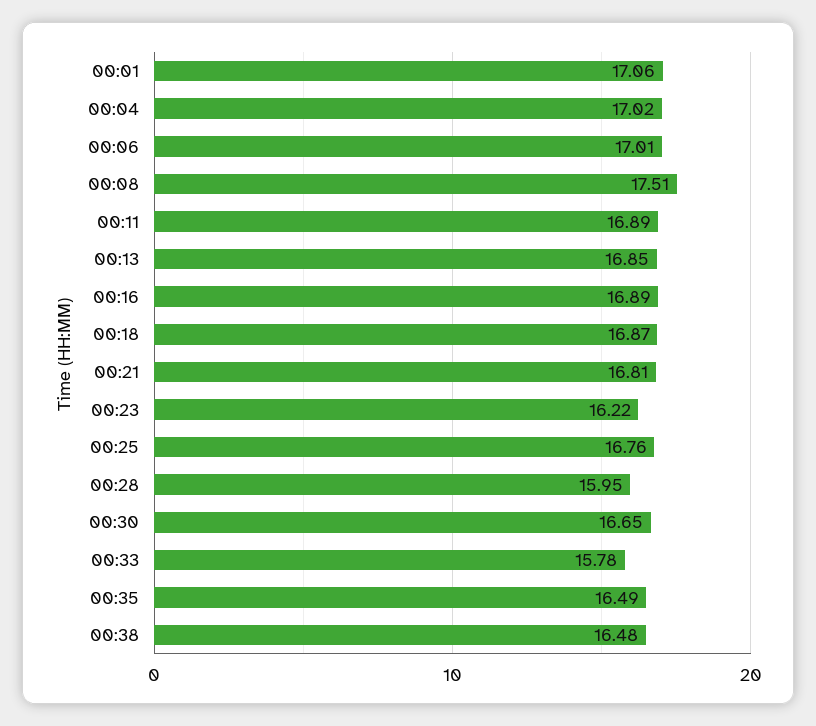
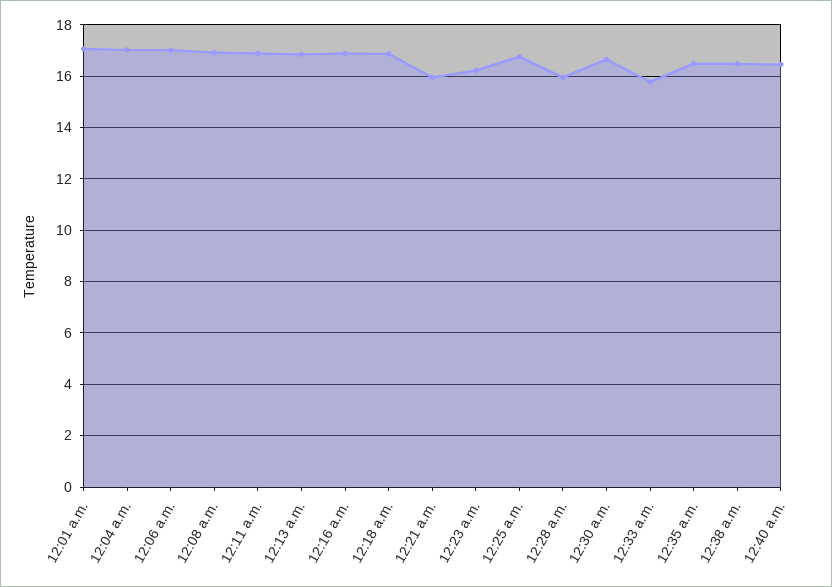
00:08: 17.51 -> 17
00:21: 16.81 -> 16
12:40 a.m.: none -> 16.5

